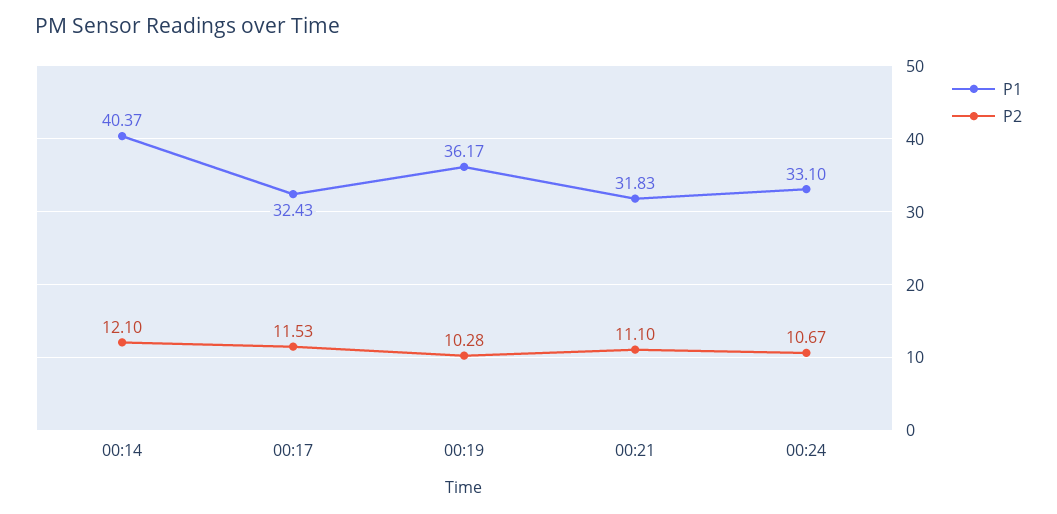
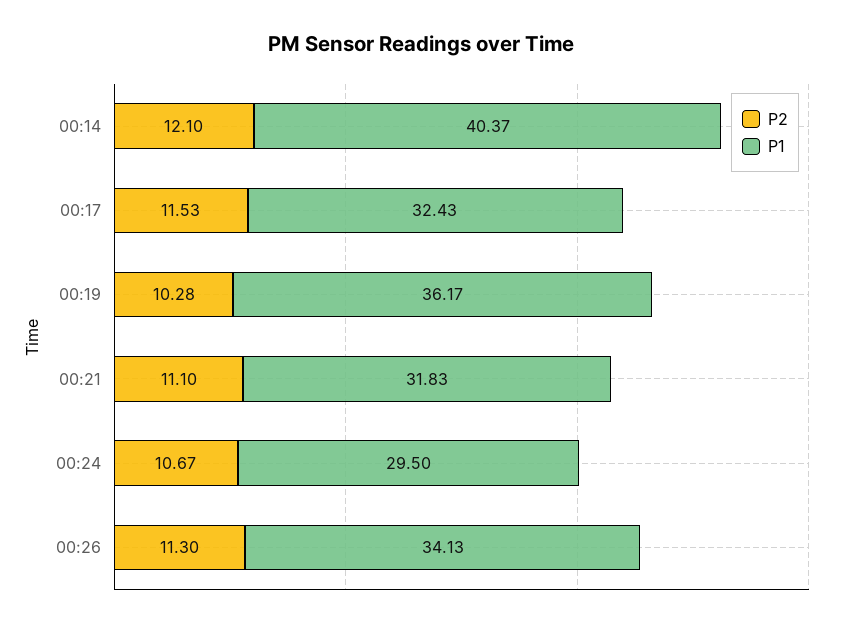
P1, 00:24: 33.1 -> 29.5
P2, 00:26: none -> 11.3
P1, 00:26: none -> 34.13

